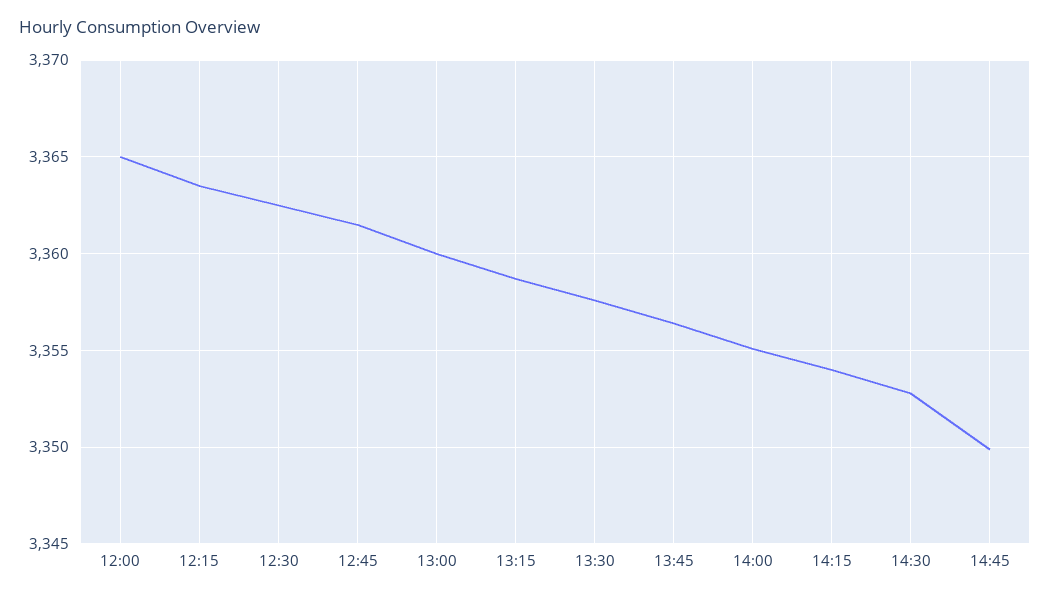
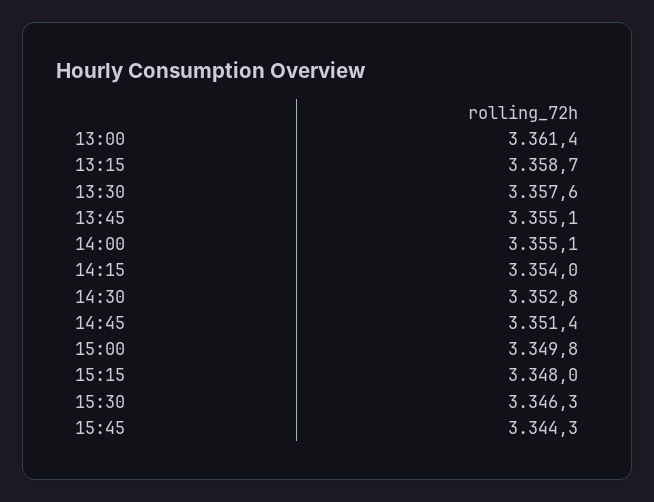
12:00: 3365 -> none
12:15: 3363.5 -> none
12:30: 3362.5 -> none
12:45: 3361.5 -> none
13:00: 3360 -> 3361.4
13:45: 3356.5 -> 3355.1
14:45: 3350 -> 3351.4
15:00: none -> 3349.8
15:15: none -> 3348
15:30: none -> 3346.3
15:45: none -> 3344.3

